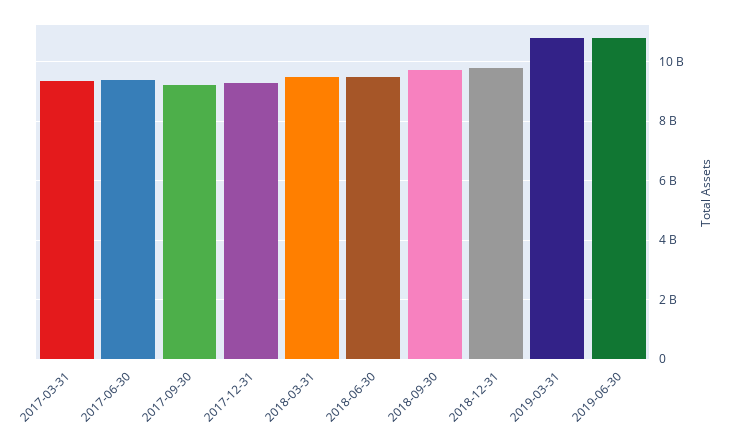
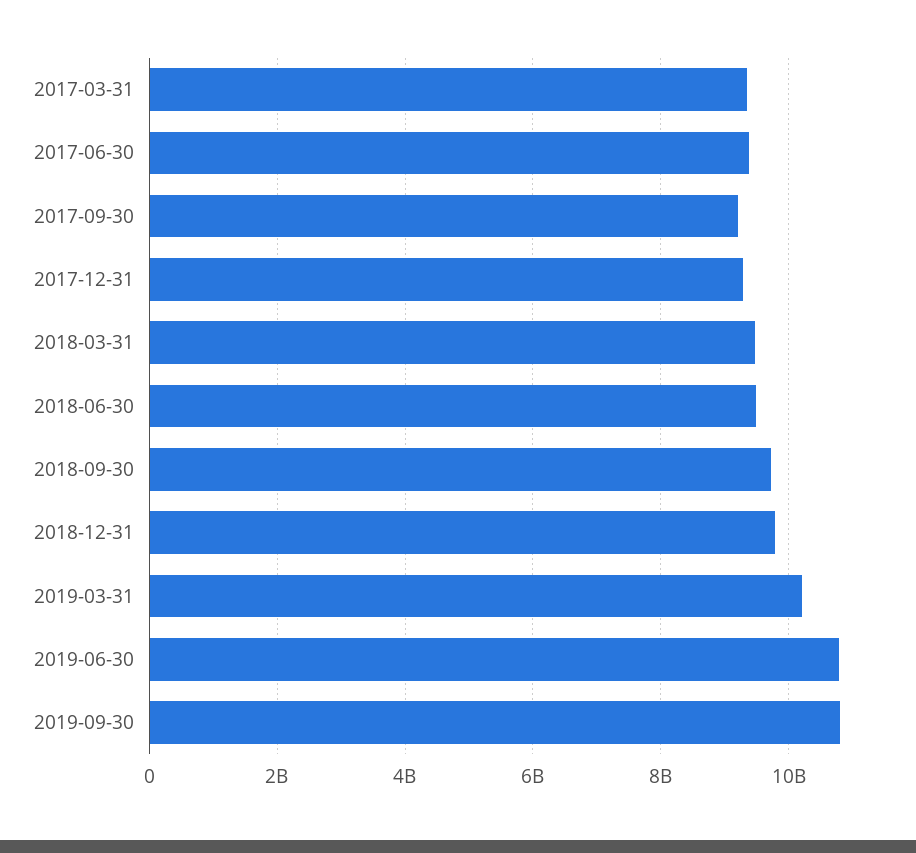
2019-03-31: 10750000000 -> 10200000000
2019-09-30: none -> 10800000000

